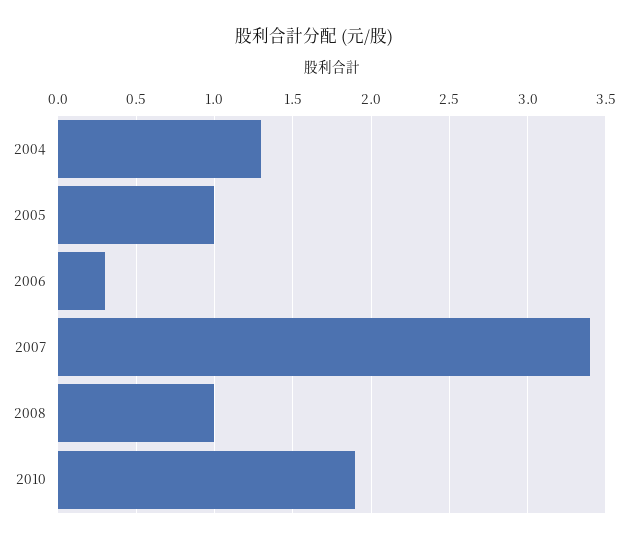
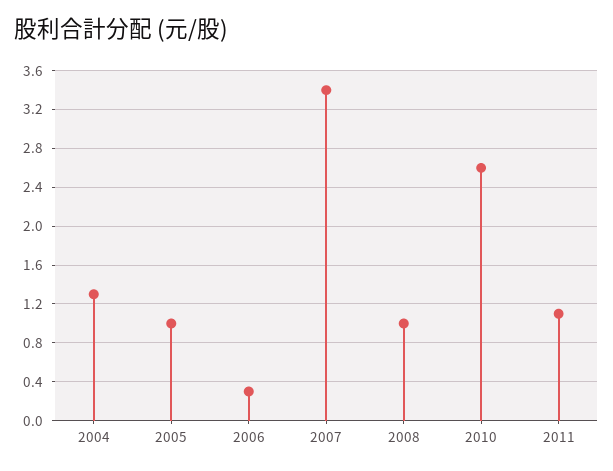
2010: 1.9 -> 2.6
2011: none -> 1.1

